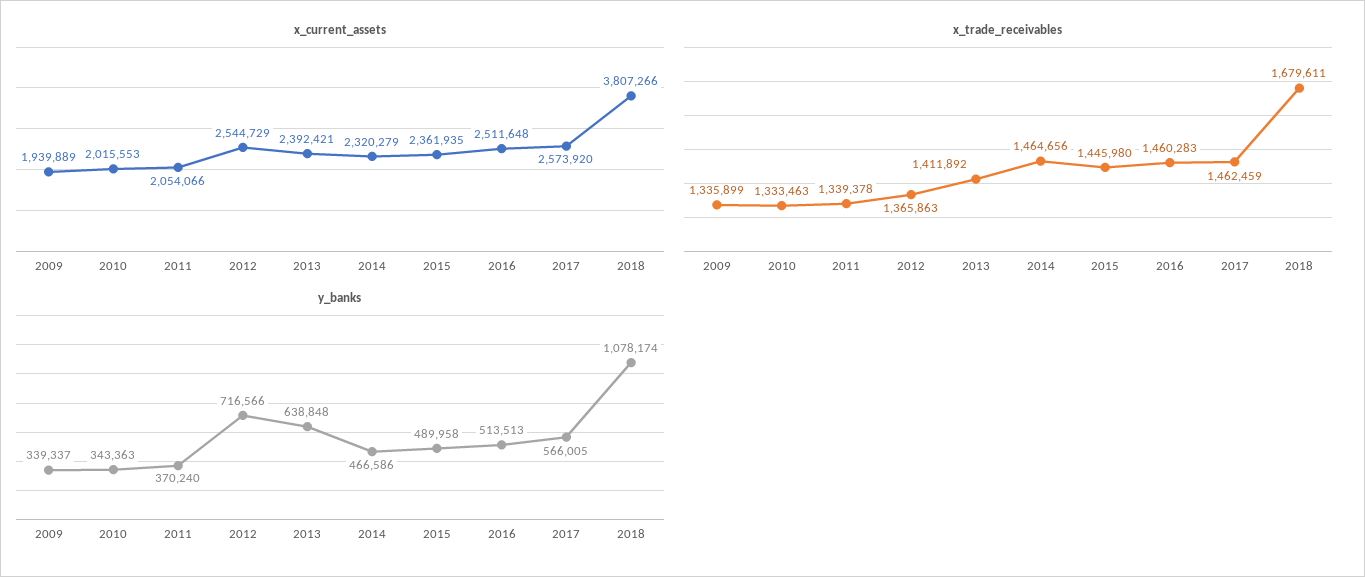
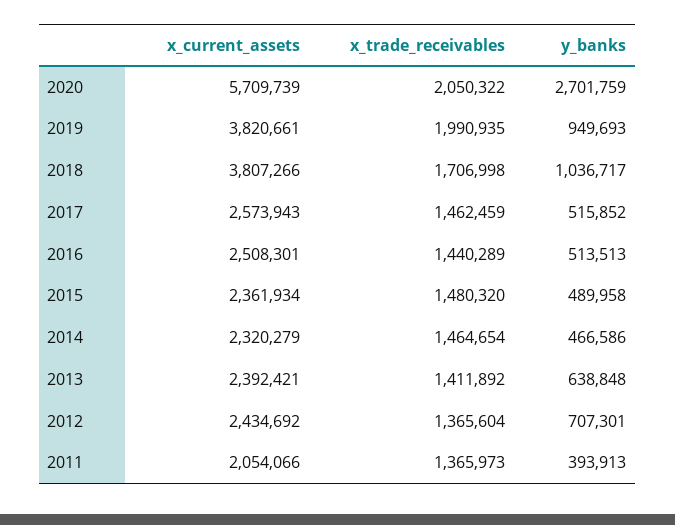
x_current_assets, 2009: 1939889 -> none
x_current_assets, 2010: 2015553 -> none
x_current_assets, 2012: 2544729 -> 2434692
x_current_assets, 2015: 2361935 -> 2361934
x_current_assets, 2016: 2511648 -> 2508301
x_current_assets, 2017: 2573920 -> 2573943
x_trade_receivables, 2009: 1335899 -> none
x_trade_receivables, 2010: 1333463 -> none
x_trade_receivables, 2011: 1339378 -> 1365973
x_trade_receivables, 2012: 1365863 -> 1365604
x_trade_receivables, 2014: 1464656 -> 1464654
x_trade_receivables, 2015: 1445980 -> 1480320
x_trade_receivables, 2016: 1460283 -> 1440289
x_trade_receivables, 2018: 1679611 -> 1706998
y_banks, 2009: 339337 -> none
y_banks, 2010: 343363 -> none
y_banks, 2011: 370240 -> 393913
y_banks, 2012: 716566 -> 707301
y_banks, 2017: 566005 -> 515852
y_banks, 2018: 1078174 -> 1036717
x_current_assets, 2020: none -> 5709739
x_trade_receivables, 2020: none -> 2050322
y_banks, 2020: none -> 2701759
x_current_assets, 2019: none -> 3820661
x_trade_receivables, 2019: none -> 1990935
y_banks, 2019: none -> 949693

